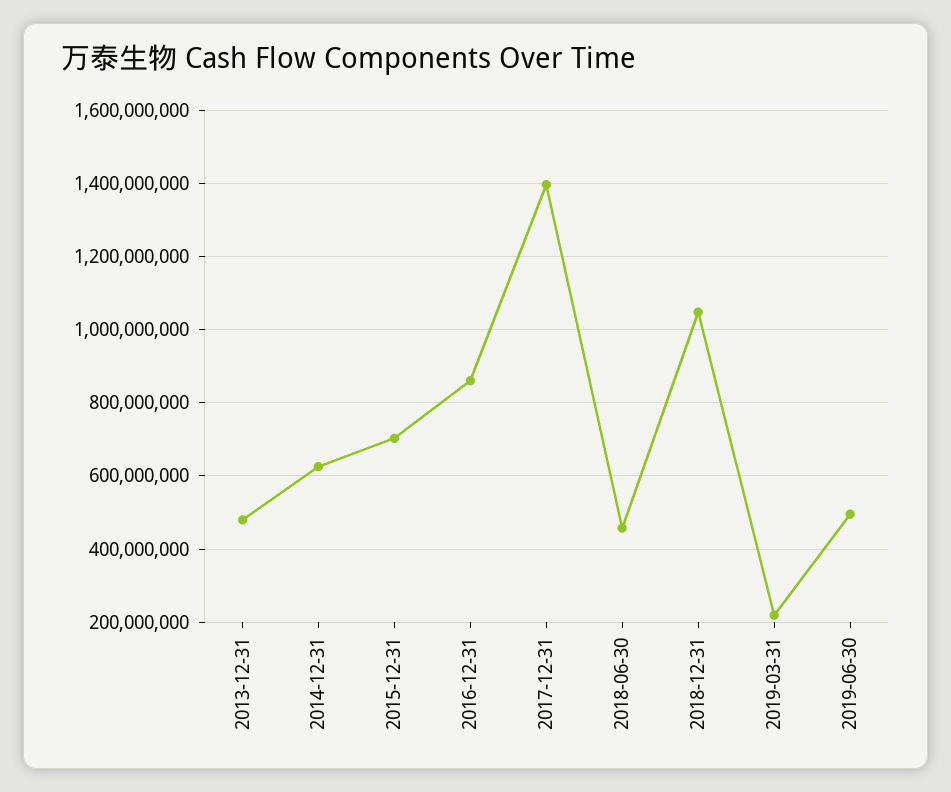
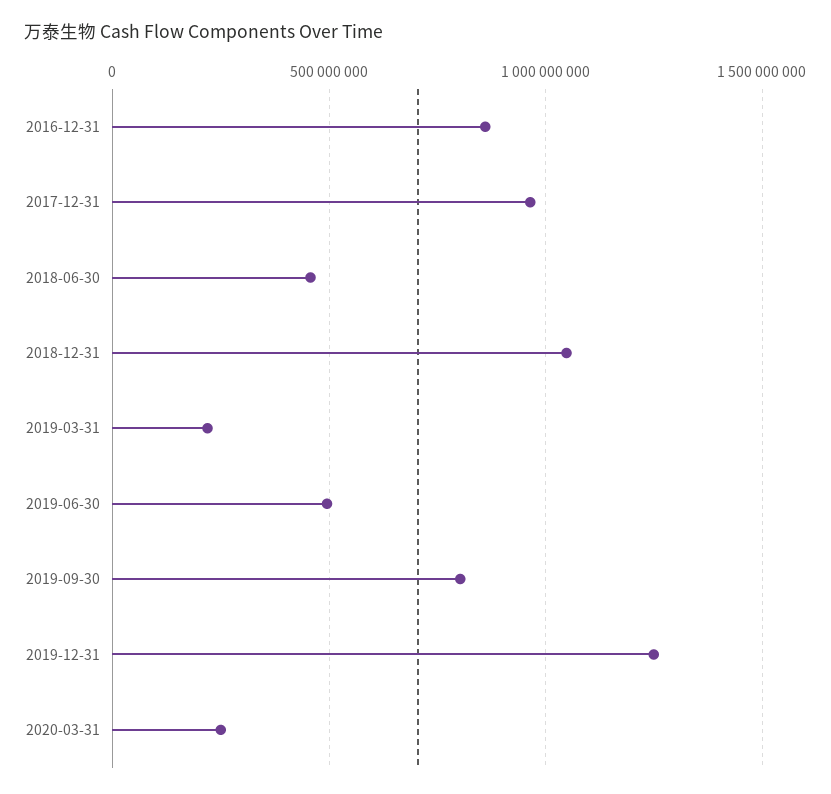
2013-12-31: 480000000 -> none
2014-12-31: 620000000 -> none
2015-12-31: 700000000 -> none
2017-12-31: 1400000000 -> 950000000
2019-09-30: none -> 800000000
2019-12-31: none -> 1250000000
2020-03-31: none -> 250000000

